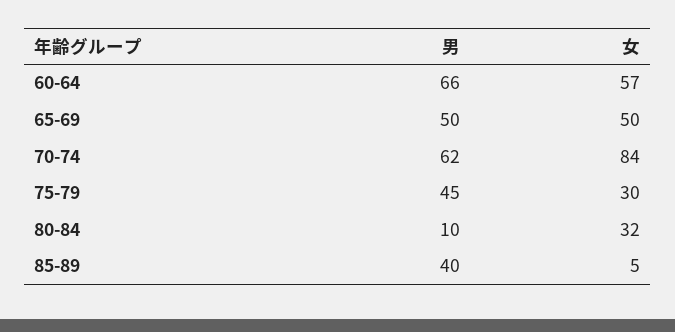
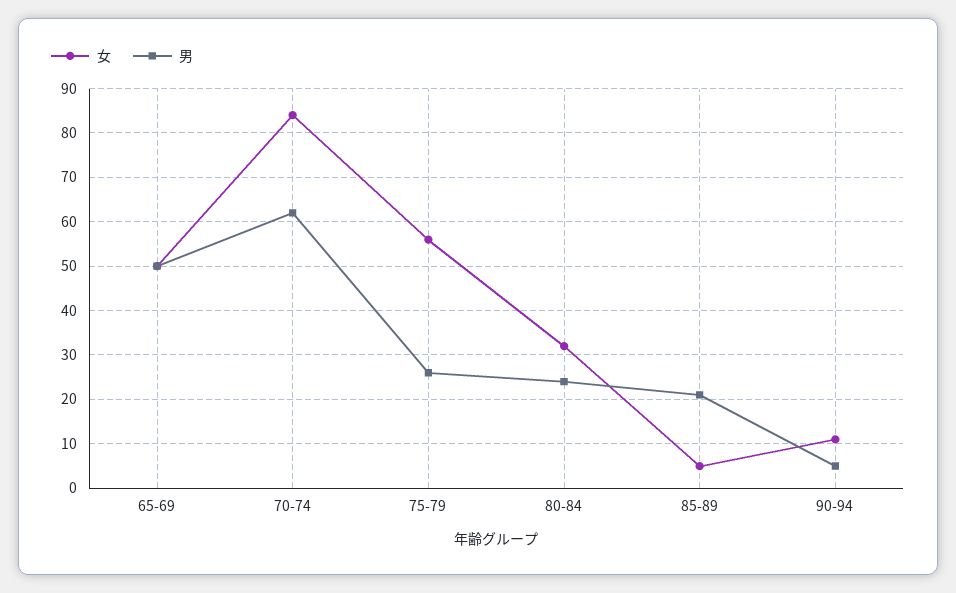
男, 60-64: 66 -> none
女, 60-64: 57 -> none
男, 75-79: 45 -> 25
女, 75-79: 30 -> 55
男, 80-84: 10 -> 25
男, 85-89: 40 -> 20
女, 90-94: none -> 10
男, 90-94: none -> 5

